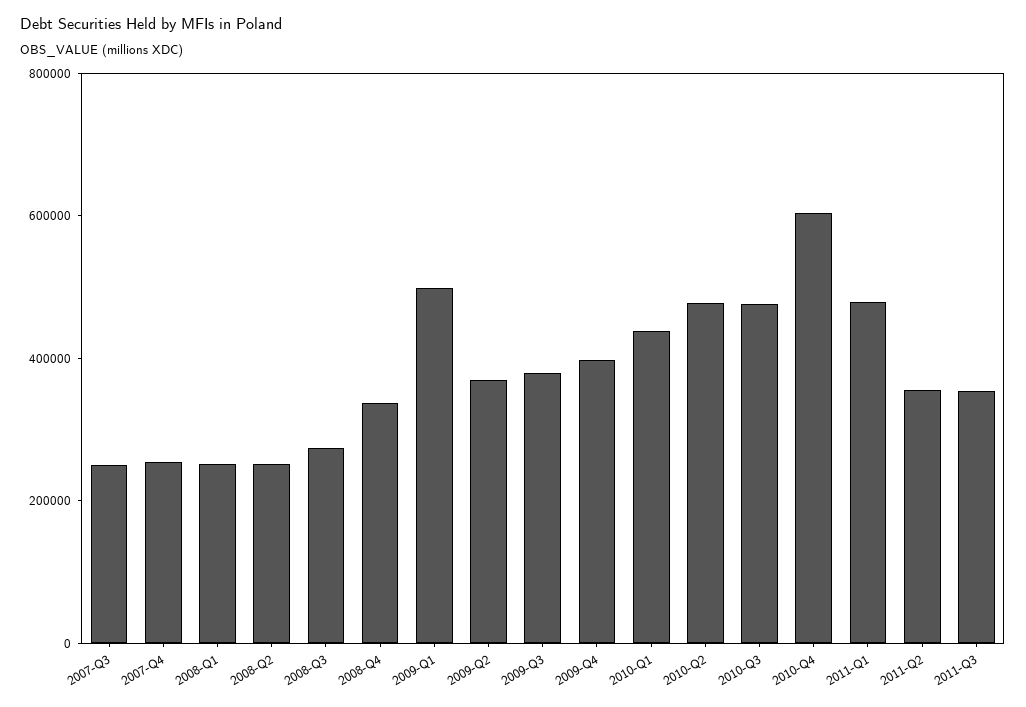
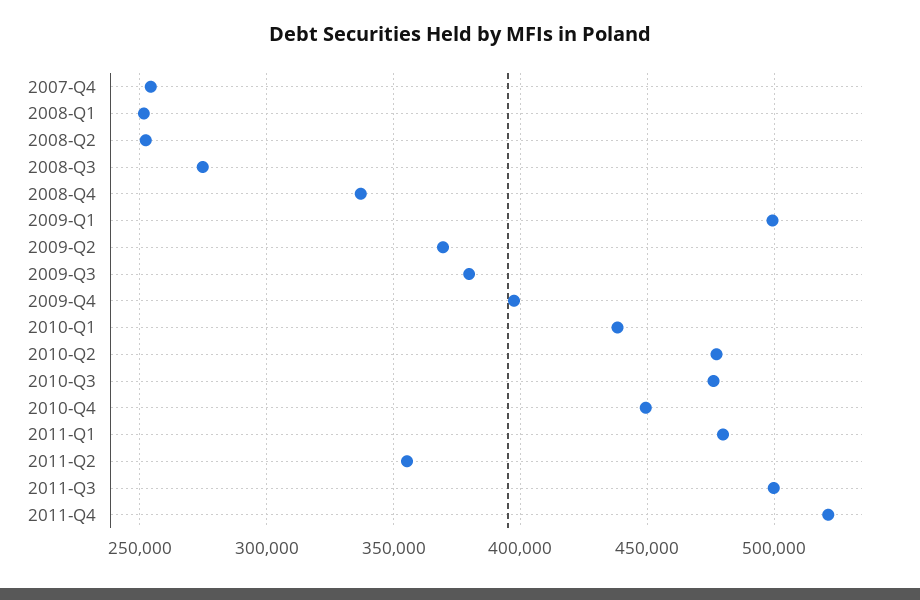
2007-Q3: 250000 -> none
2010-Q4: 600000 -> 450000
2011-Q3: 350000 -> 500000
2011-Q4: none -> 520000

